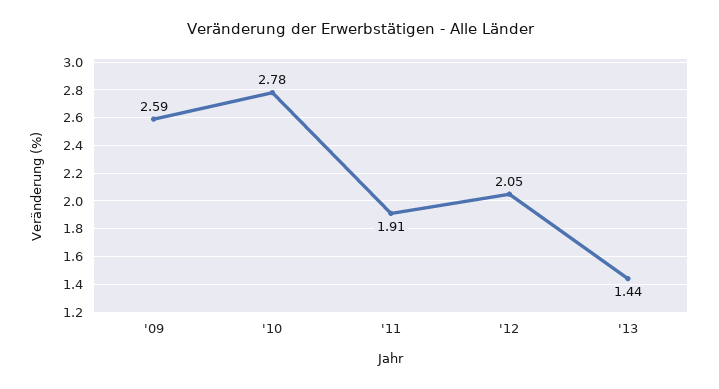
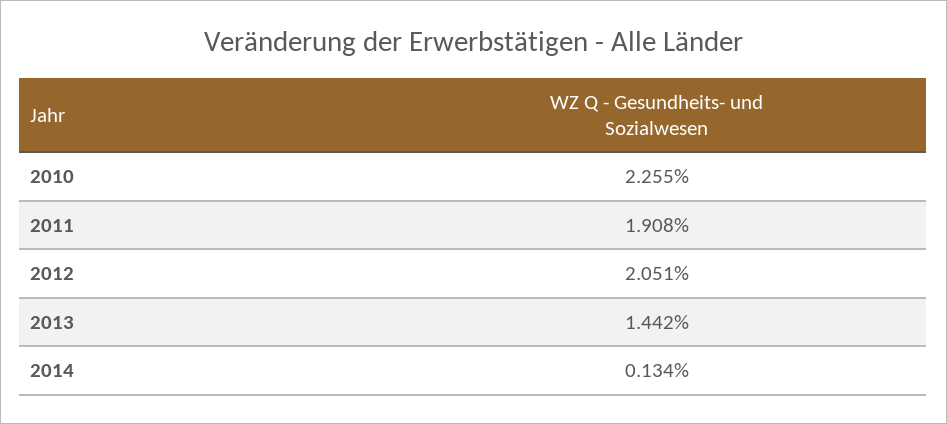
'09: 2.59 -> none
'10: 2.78 -> 2.255
2014: none -> 0.134

